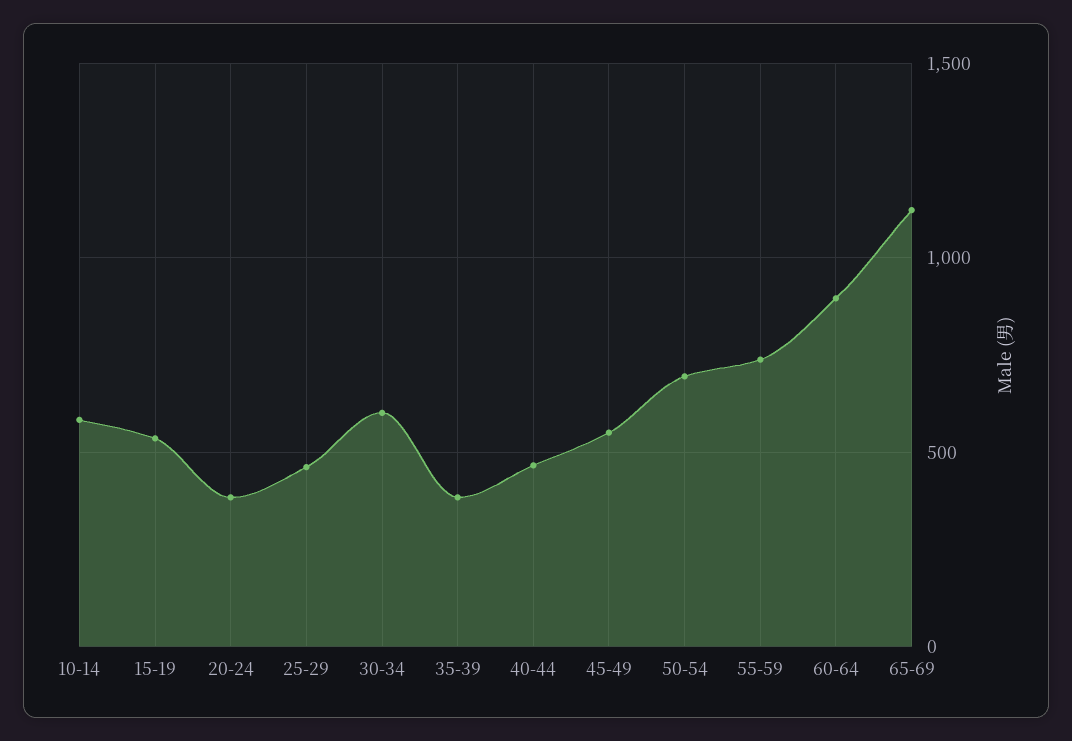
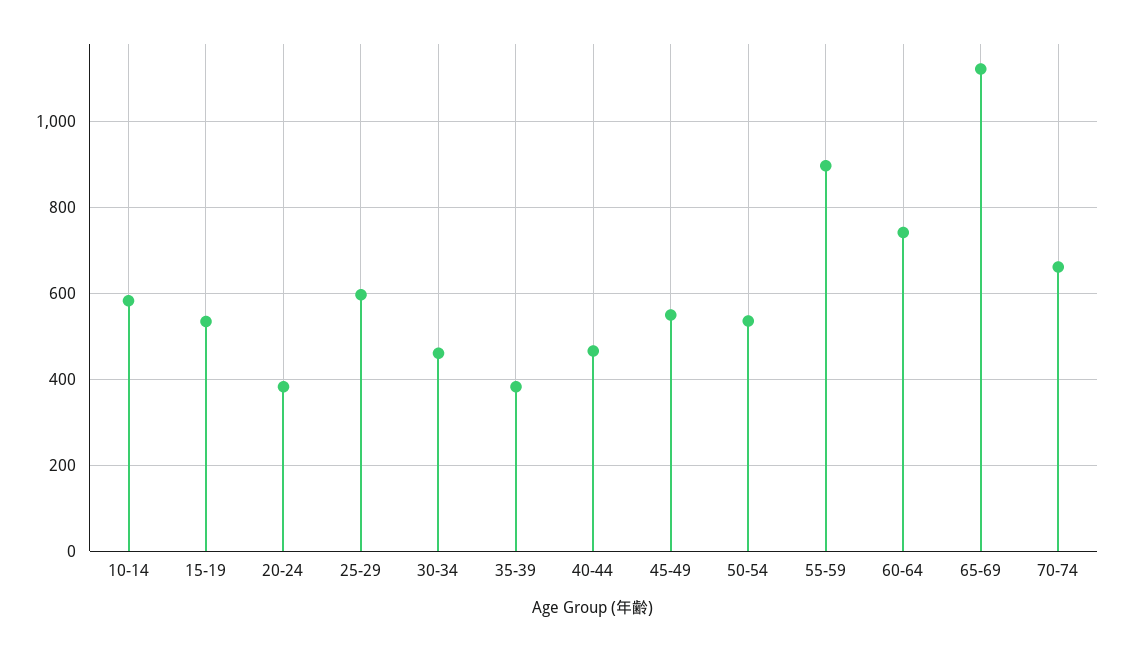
25-29: 450 -> 600
30-34: 600 -> 460
50-54: 700 -> 540
55-59: 750 -> 900
60-64: 900 -> 740
70-74: none -> 660

